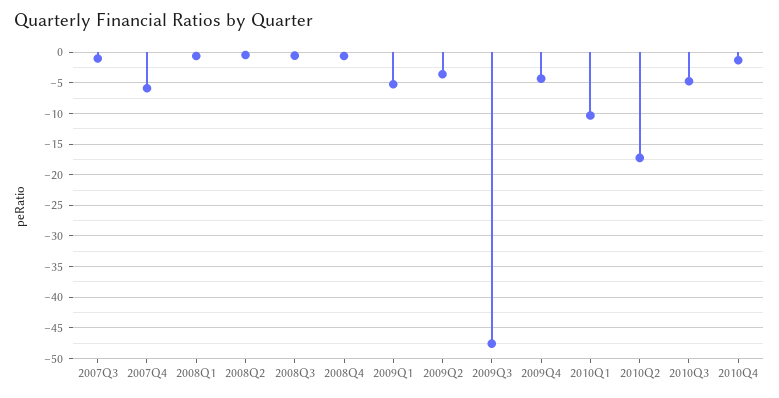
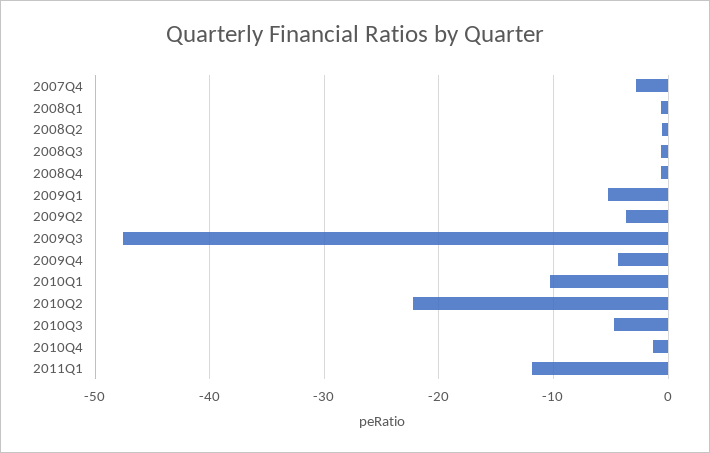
2007Q3: -1 -> none
2007Q4: -6 -> -3
2010Q2: -17 -> -22
2011Q1: none -> -12

